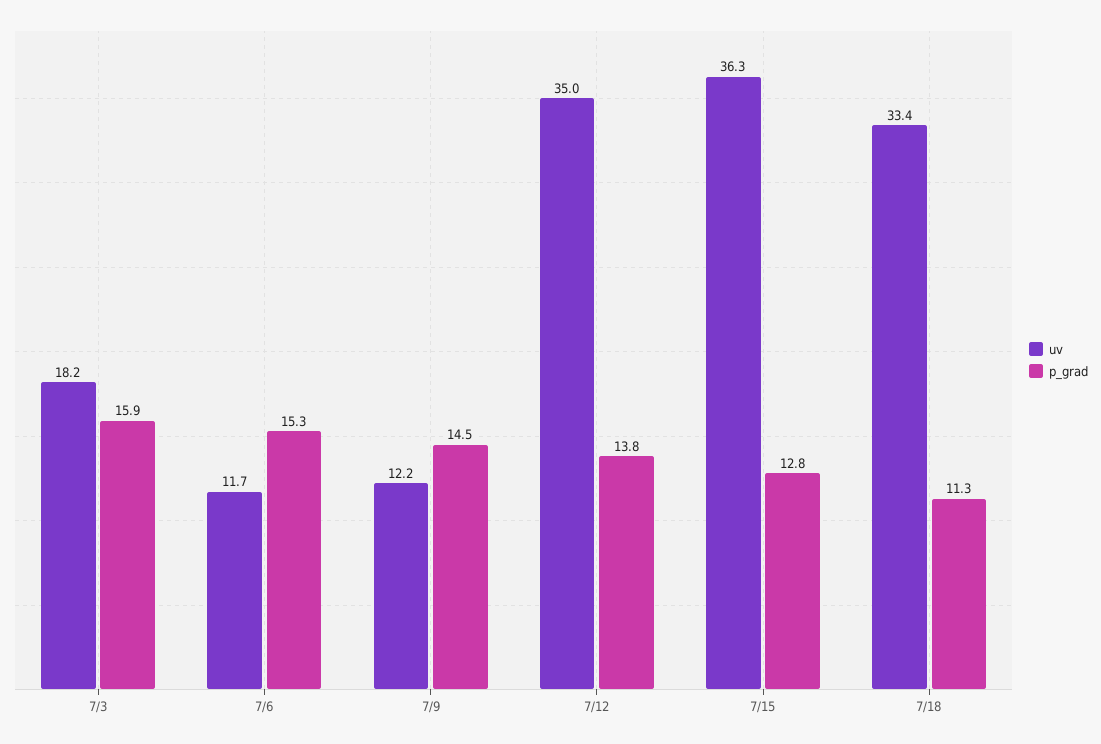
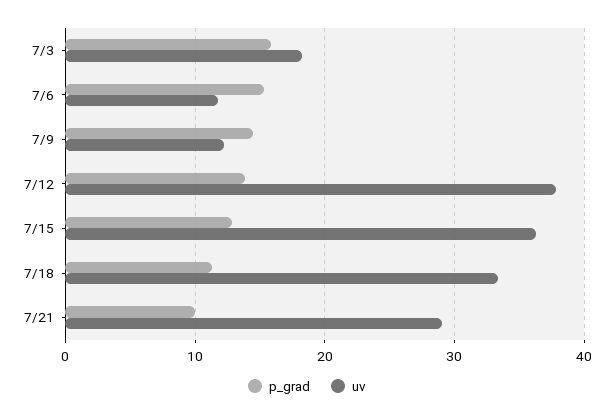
uv, 7/12: 35 -> 38
p_grad, 7/21: none -> 10
uv, 7/21: none -> 29

